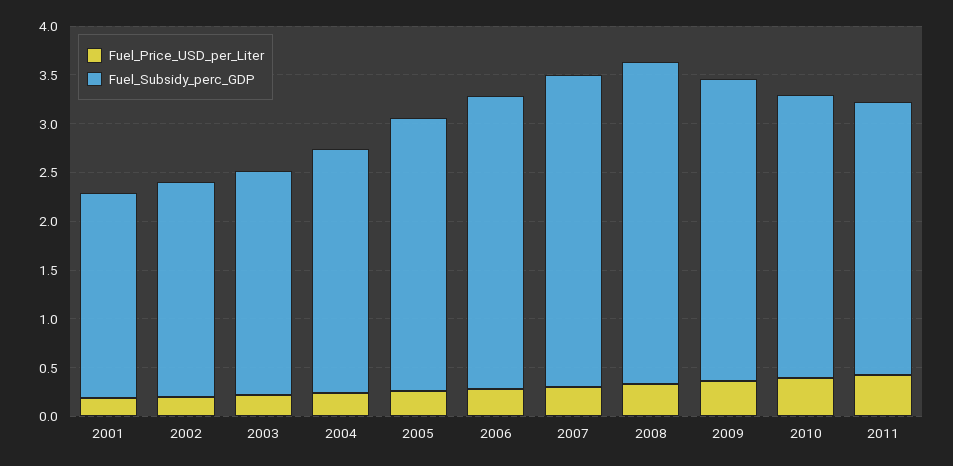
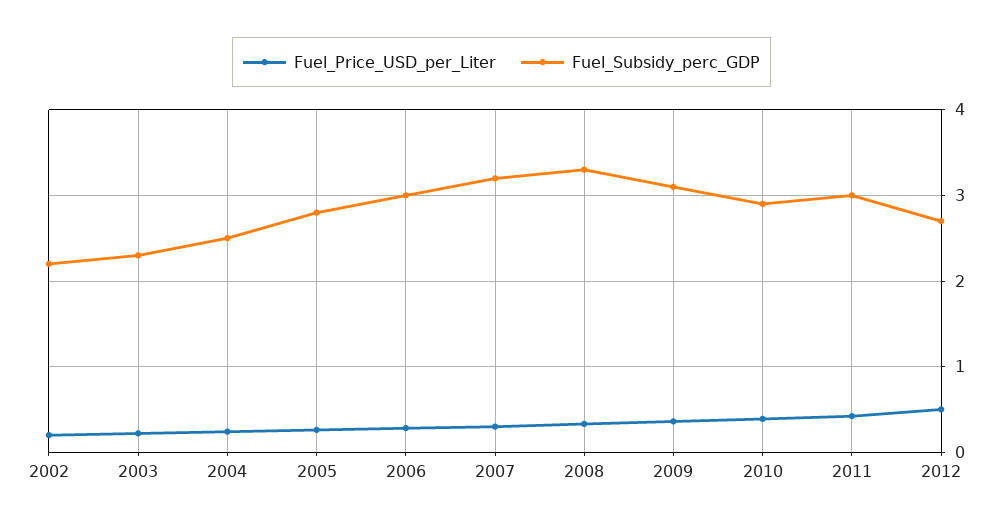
Fuel_Price_USD_per_Liter, 2001: 0.2 -> none
Fuel_Subsidy_perc_GDP, 2001: 2.1 -> none
Fuel_Subsidy_perc_GDP, 2011: 2.8 -> 3
Fuel_Price_USD_per_Liter, 2012: none -> 0.5
Fuel_Subsidy_perc_GDP, 2012: none -> 2.7

